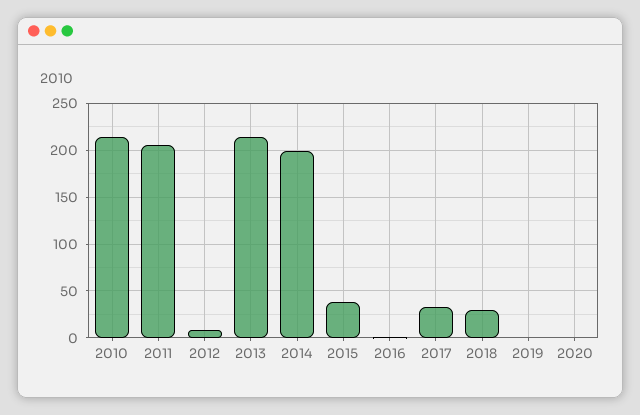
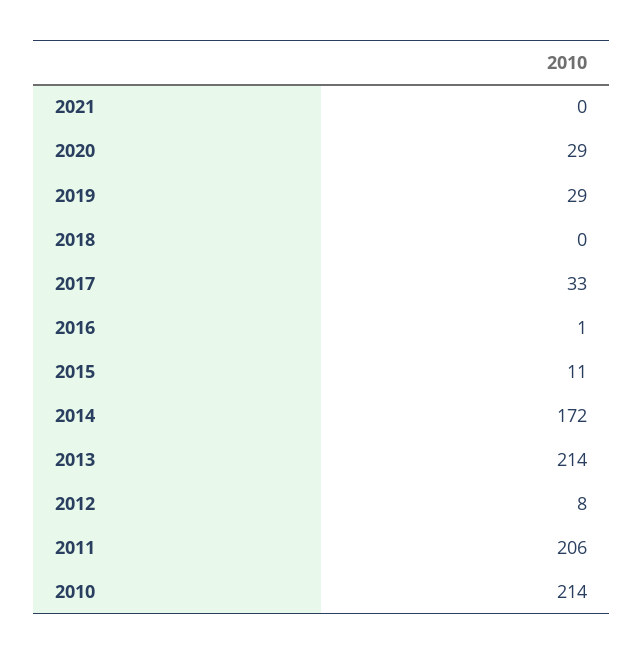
2014: 200 -> 172
2015: 40 -> 11
2018: 30 -> 0
2019: 0 -> 29
2020: 0 -> 29
2021: none -> 0

